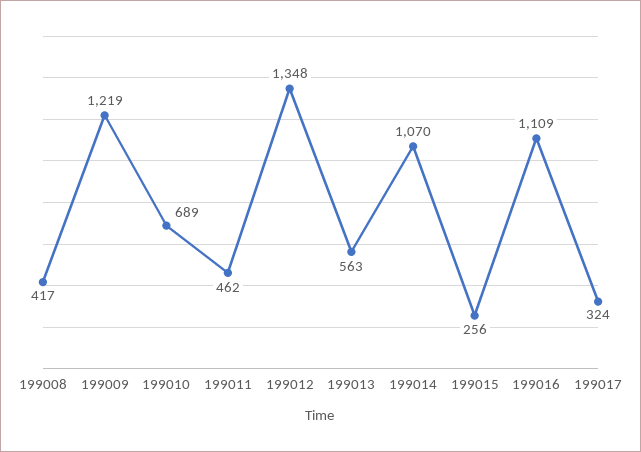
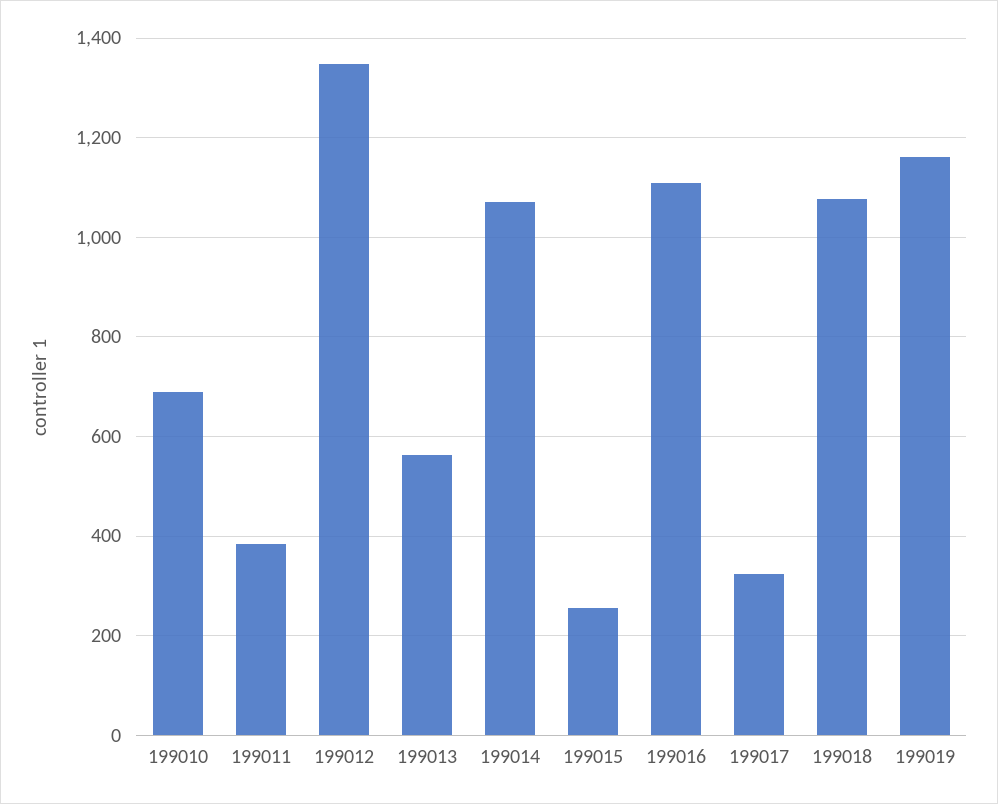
199008: 417 -> none
199009: 1219 -> none
199011: 462 -> 380
199018: none -> 1080
199019: none -> 1160

